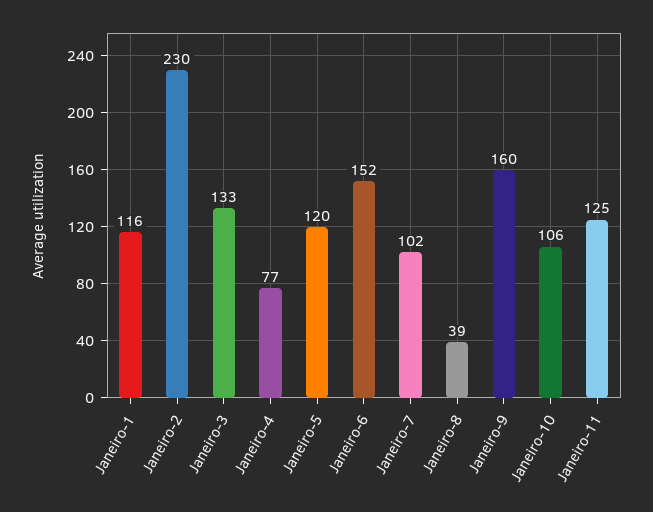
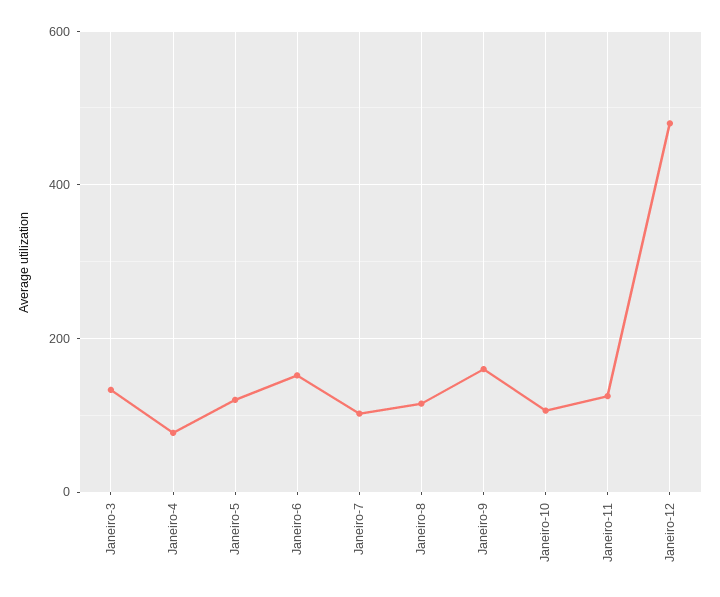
Janeiro-1: 116 -> none
Janeiro-2: 230 -> none
Janeiro-8: 39 -> 120
Janeiro-12: none -> 480

